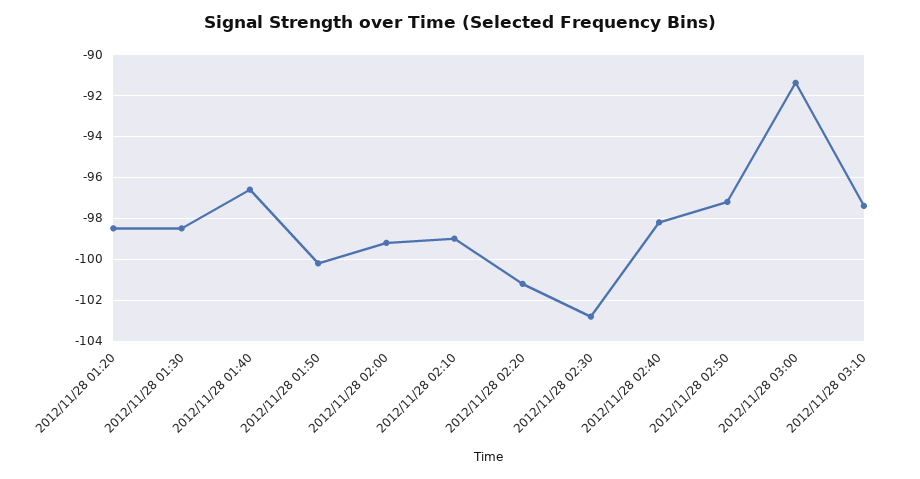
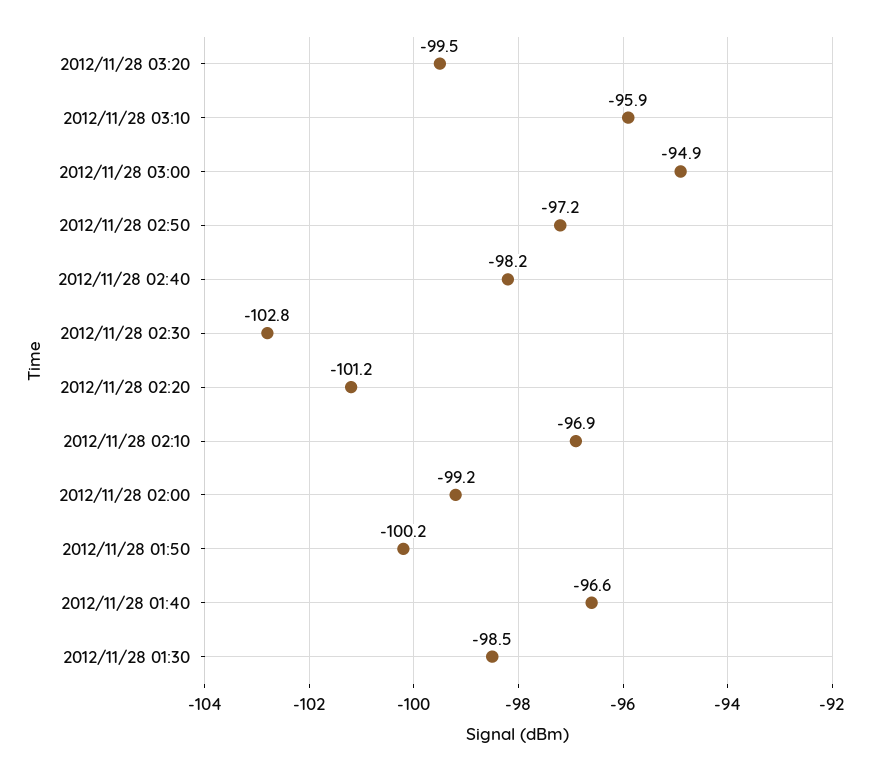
2012/11/28 01:20: -98.5 -> none
2012/11/28 02:10: -99 -> -96.9
2012/11/28 03:00: -91.5 -> -94.9
2012/11/28 03:10: -97.5 -> -95.9
2012/11/28 03:20: none -> -99.5

